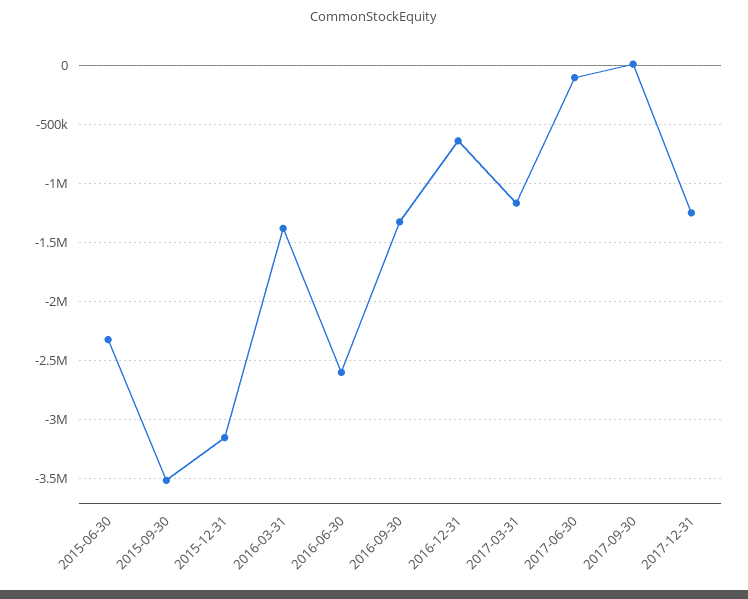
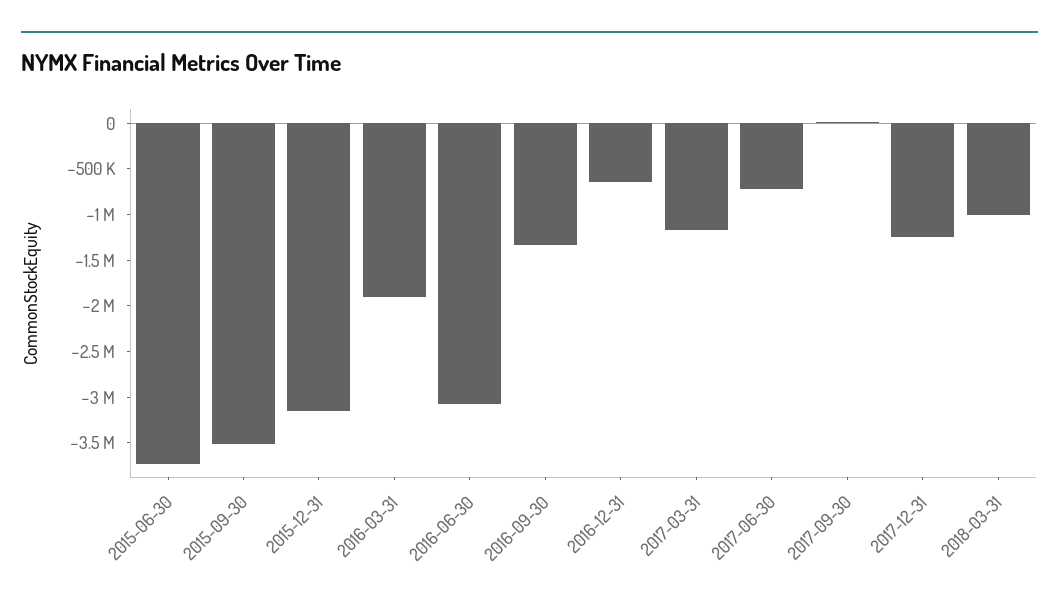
2015-06-30: -2300000 -> -3700000
2016-03-31: -1400000 -> -1900000
2016-06-30: -2600000 -> -3100000
2017-06-30: -100000 -> -700000
2018-03-31: none -> -1000000

